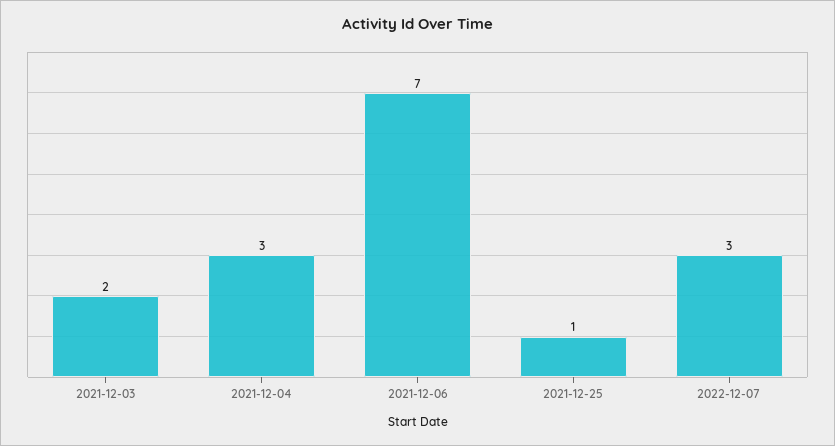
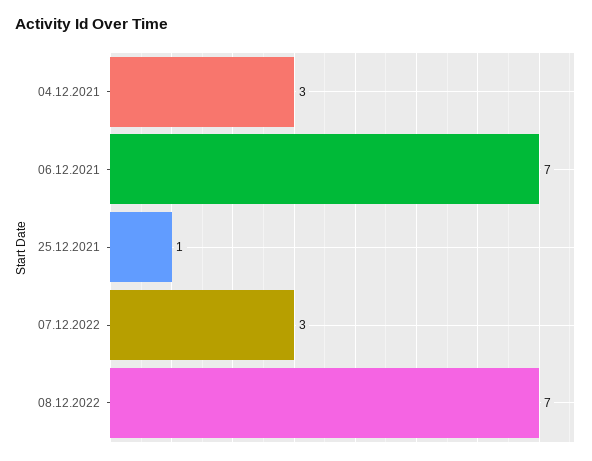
2021-12-03: 2 -> none
08.12.2022: none -> 7

